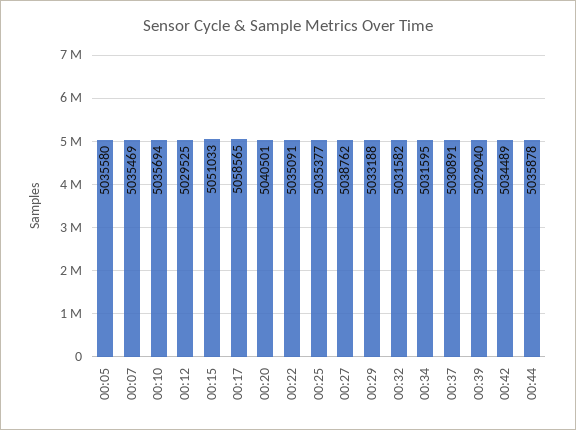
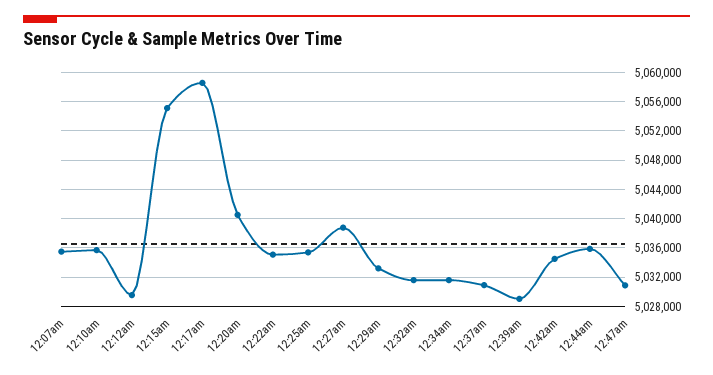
00:05: 5035580 -> none
00:15: 5051033 -> 5055000
12:47am: none -> 5031000

